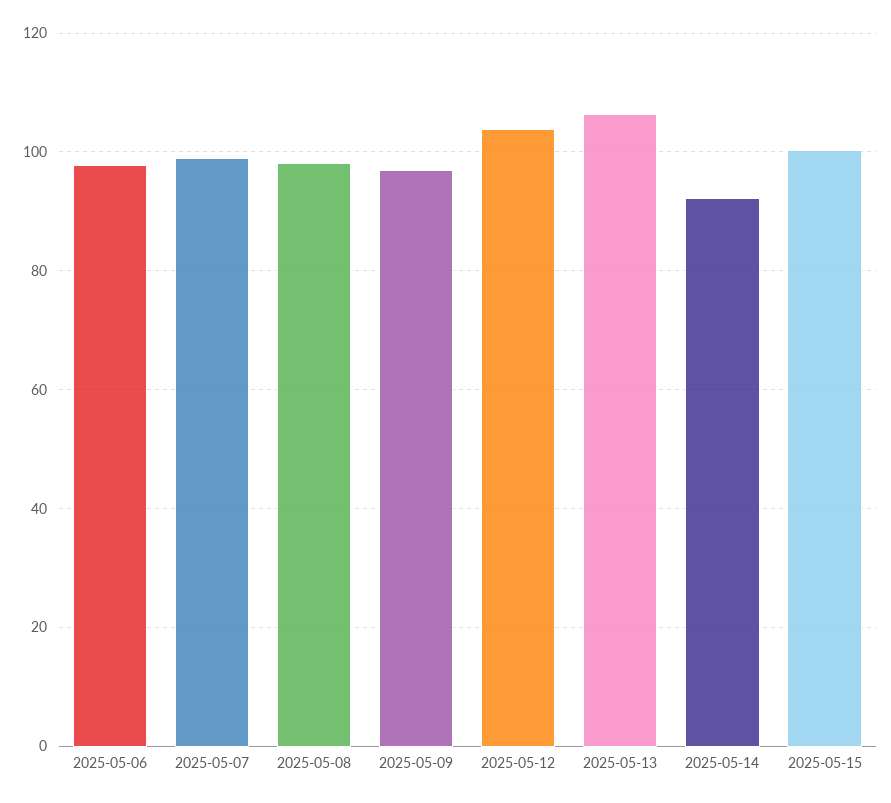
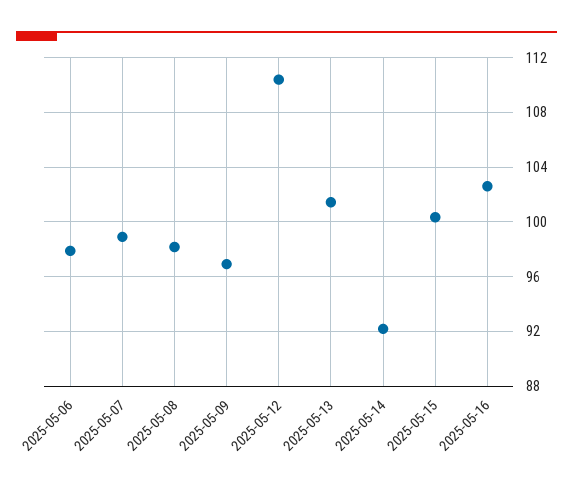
2025-05-12: 104 -> 110.5
2025-05-13: 106 -> 101.5
2025-05-16: none -> 102.5

